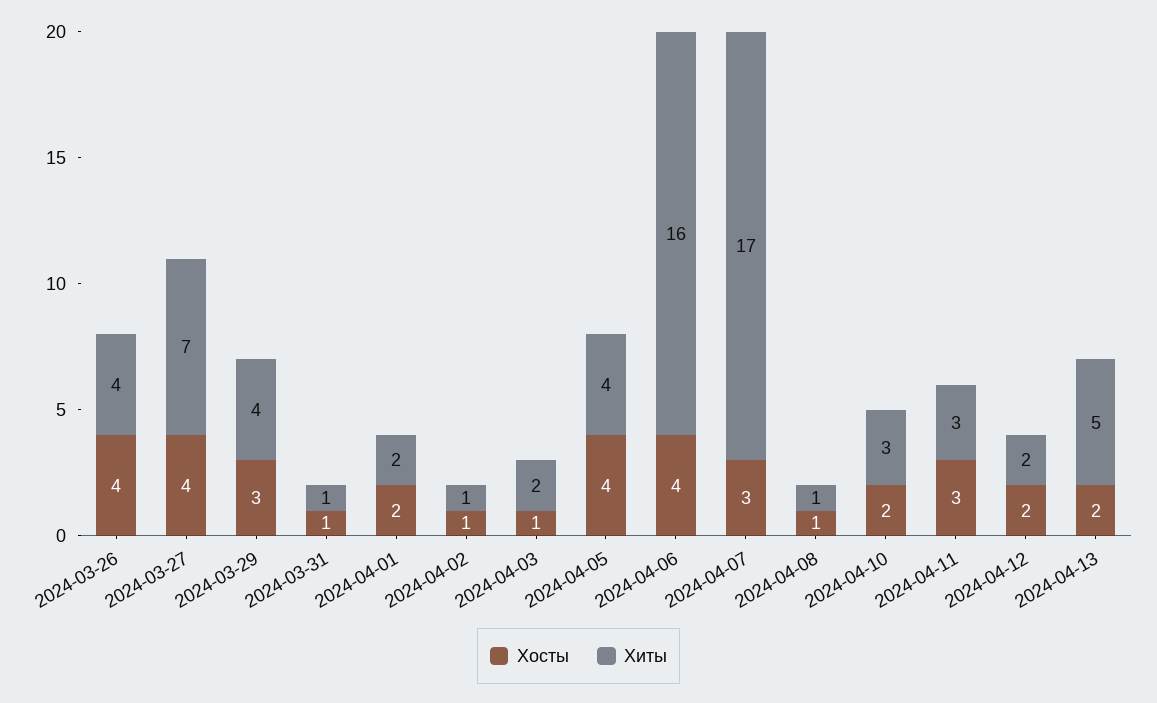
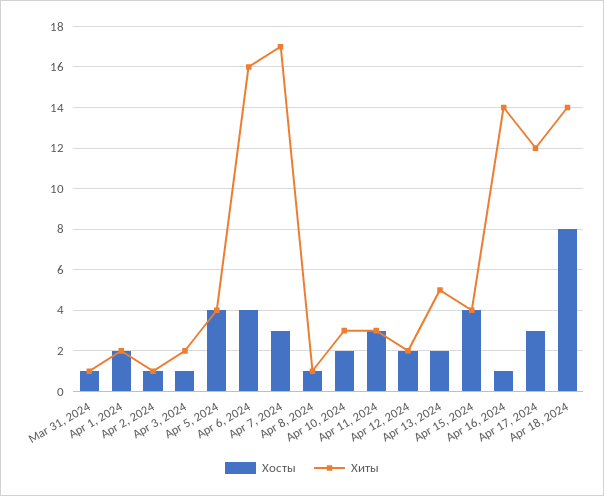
Хосты, 2024-03-26: 4 -> none
Хиты, 2024-03-26: 4 -> none
Хосты, 2024-03-27: 4 -> none
Хиты, 2024-03-27: 7 -> none
Хосты, 2024-03-29: 3 -> none
Хиты, 2024-03-29: 4 -> none
Хосты, Apr 15, 2024: none -> 4
Хиты, Apr 15, 2024: none -> 4
Хосты, Apr 16, 2024: none -> 1
Хиты, Apr 16, 2024: none -> 14
Хосты, Apr 17, 2024: none -> 3
Хиты, Apr 17, 2024: none -> 12
Хосты, Apr 18, 2024: none -> 8
Хиты, Apr 18, 2024: none -> 14

